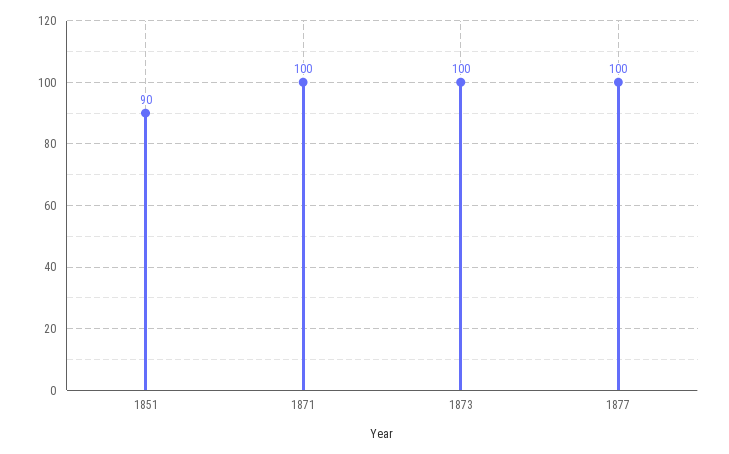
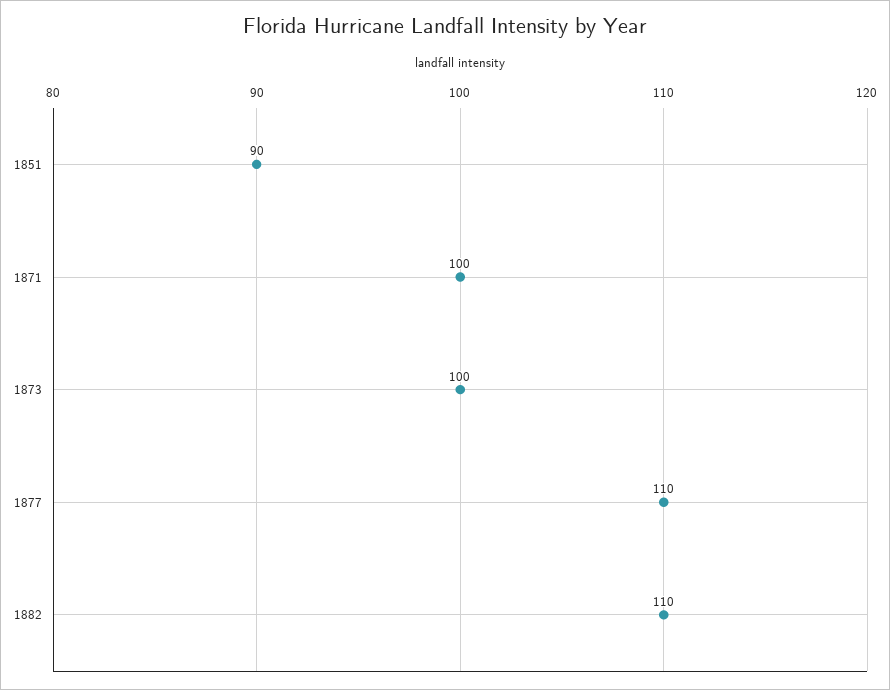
1877: 100 -> 110
1882: none -> 110

